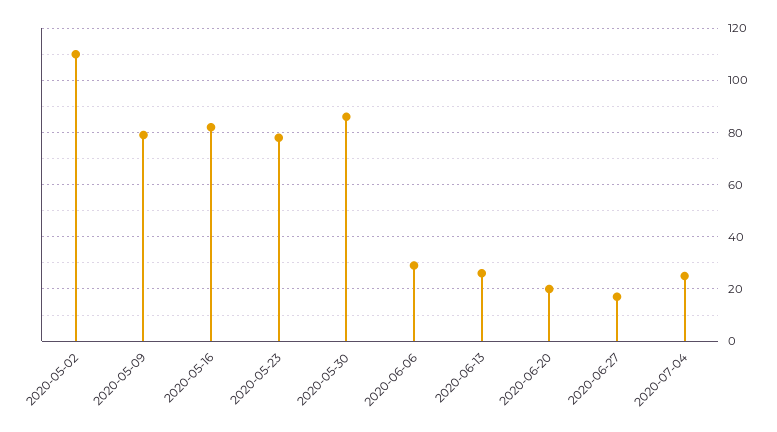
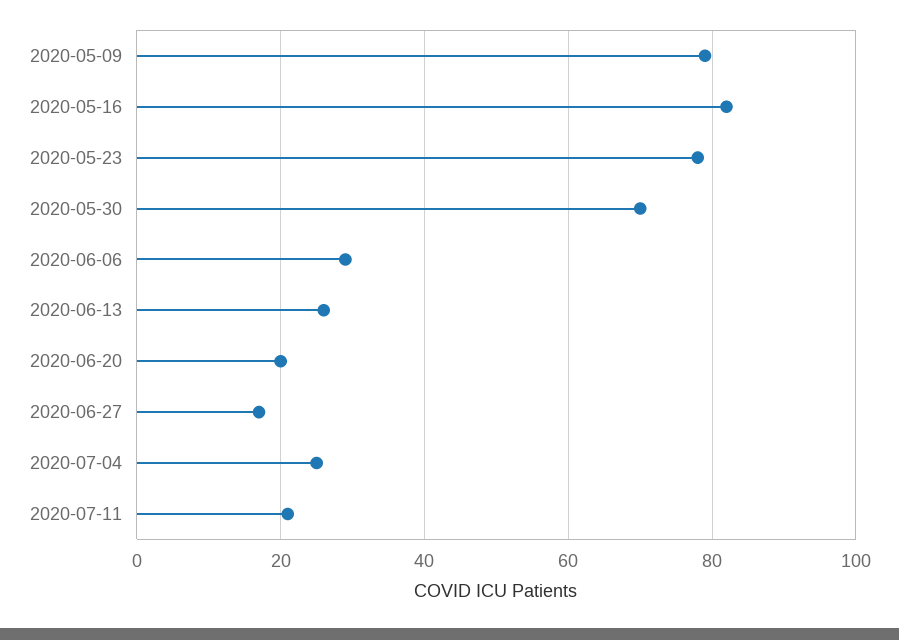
2020-05-02: 110 -> none
2020-05-30: 85 -> 70
2020-07-11: none -> 20

